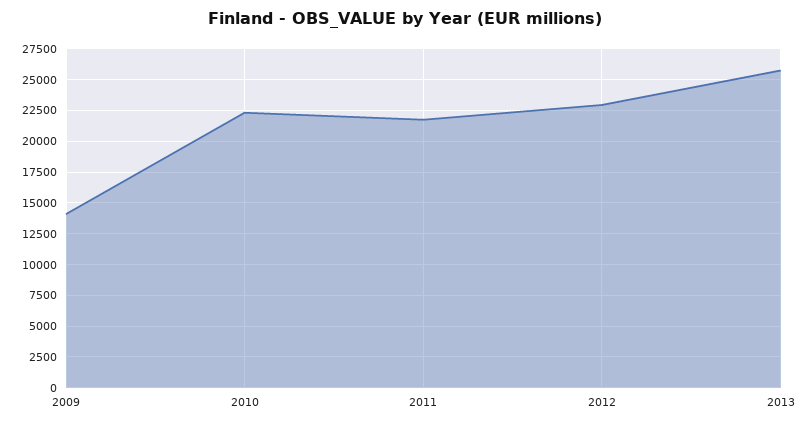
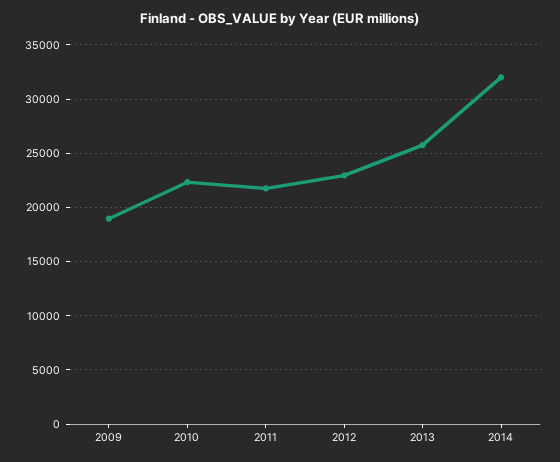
2009: 14000 -> 19000
2014: none -> 32000

